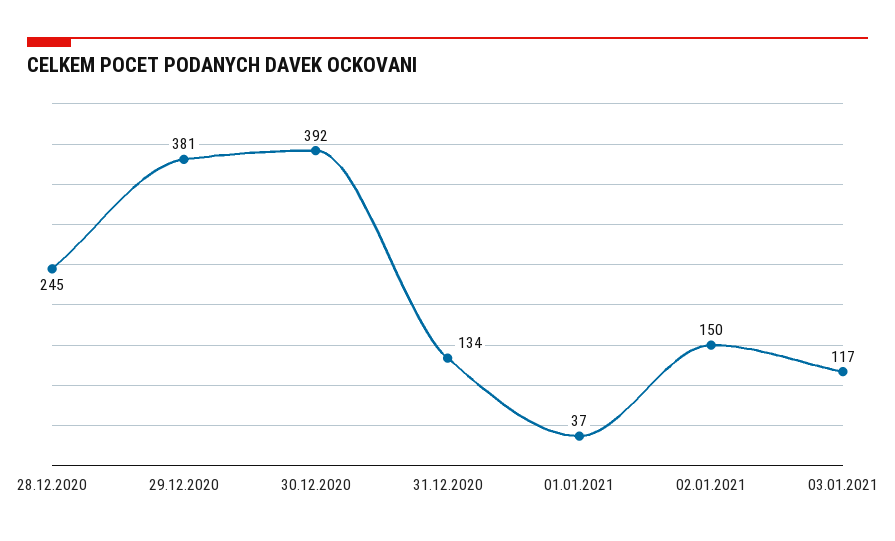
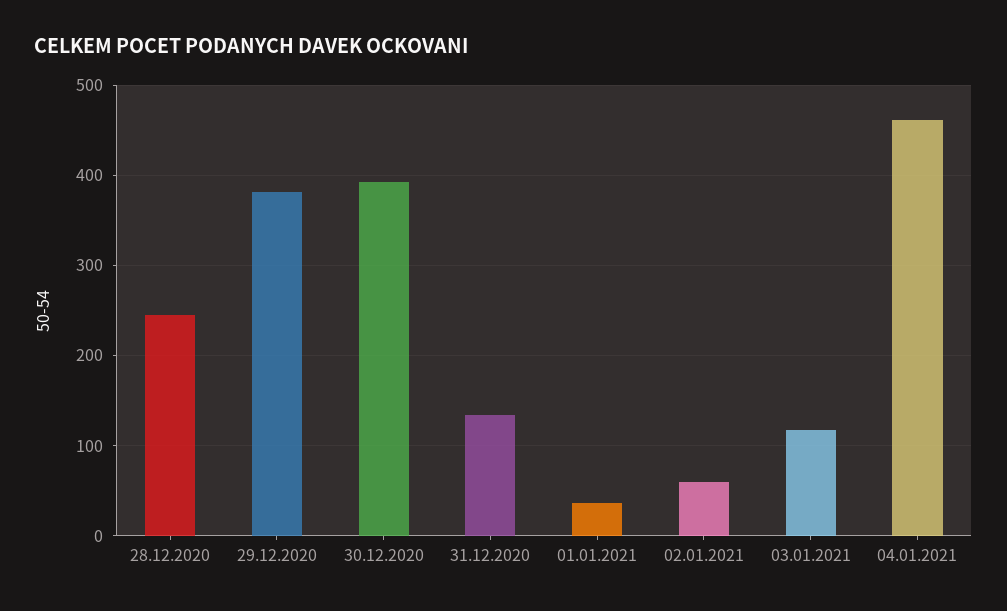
02.01.2021: 150 -> 60
04.01.2021: none -> 460

